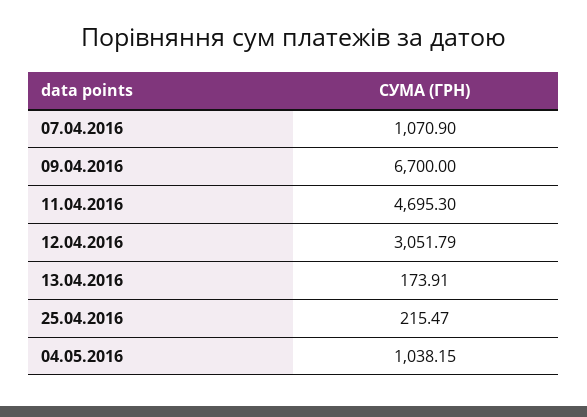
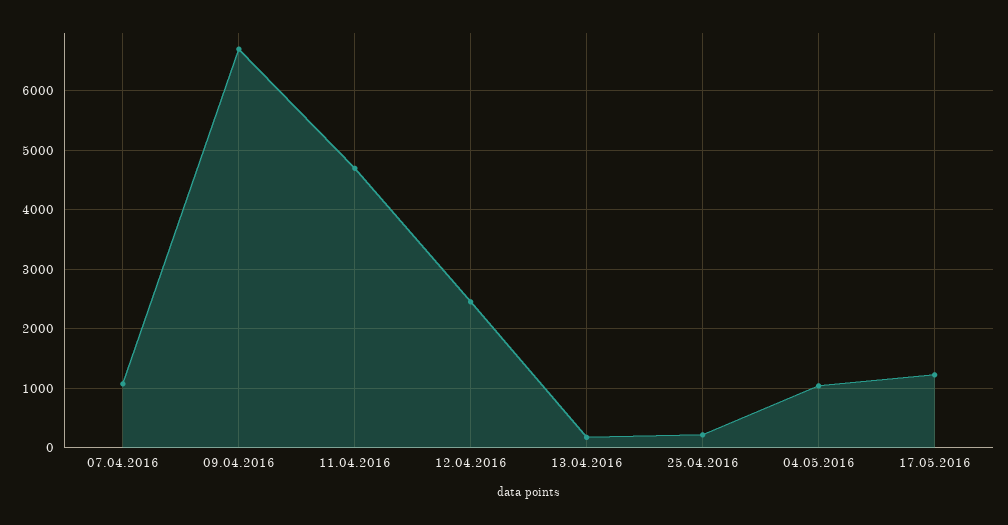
12.04.2016: 3051.79 -> 2400
17.05.2016: none -> 1200

